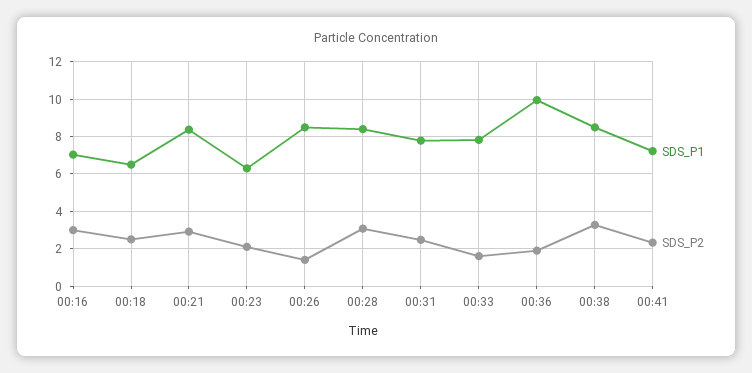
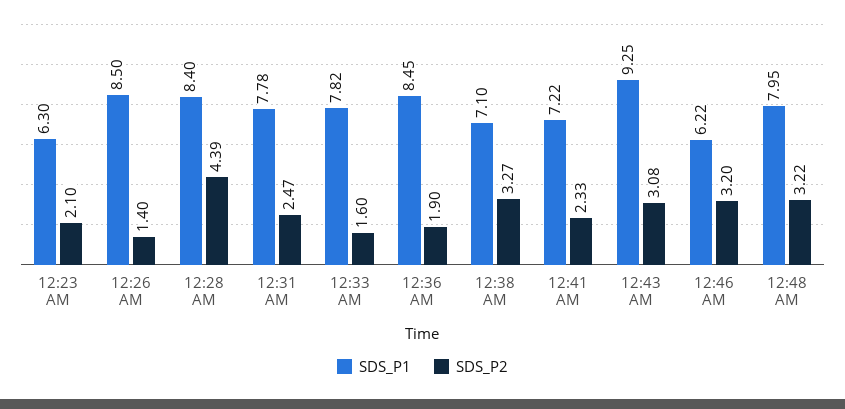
SDS_P1, 00:16: 7 -> none
SDS_P2, 00:16: 3 -> none
SDS_P1, 00:18: 6.5 -> none
SDS_P2, 00:18: 2.5 -> none
SDS_P1, 00:21: 8.5 -> none
SDS_P2, 00:21: 3 -> none
SDS_P2, 00:28: 3 -> 4.39
SDS_P1, 00:36: 10 -> 8.45
SDS_P1, 00:38: 8.5 -> 7.1
SDS_P1, 12:43 AM: none -> 9.25
SDS_P2, 12:43 AM: none -> 3.08
SDS_P1, 12:46 AM: none -> 6.22
SDS_P2, 12:46 AM: none -> 3.2
SDS_P1, 12:48 AM: none -> 7.95
SDS_P2, 12:48 AM: none -> 3.22

